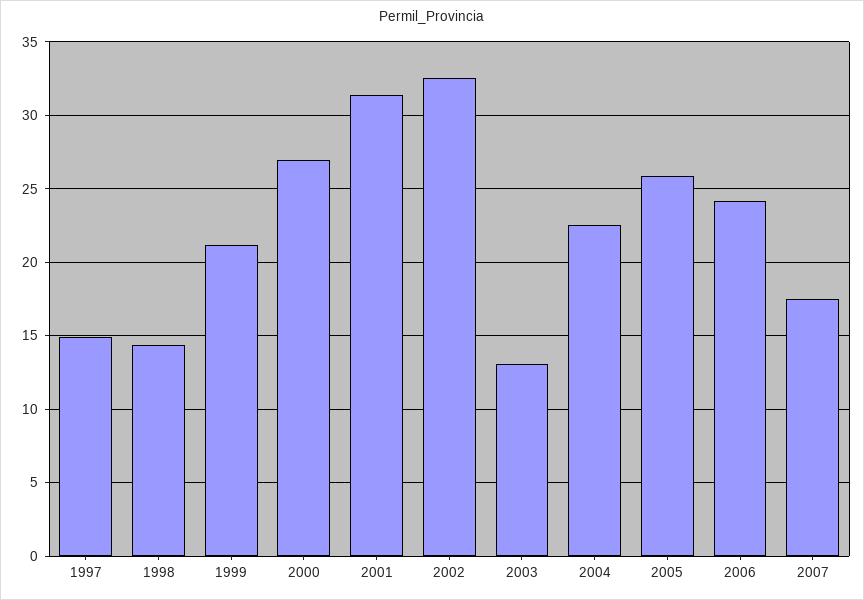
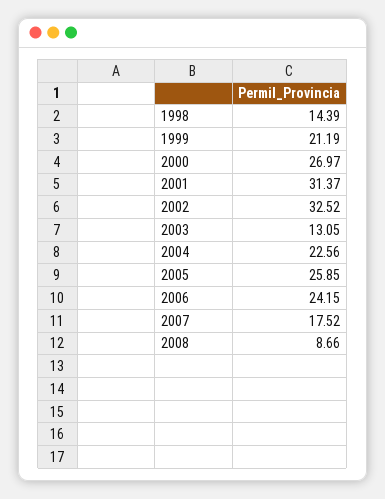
1997: 15 -> none
2008: none -> 8.66

